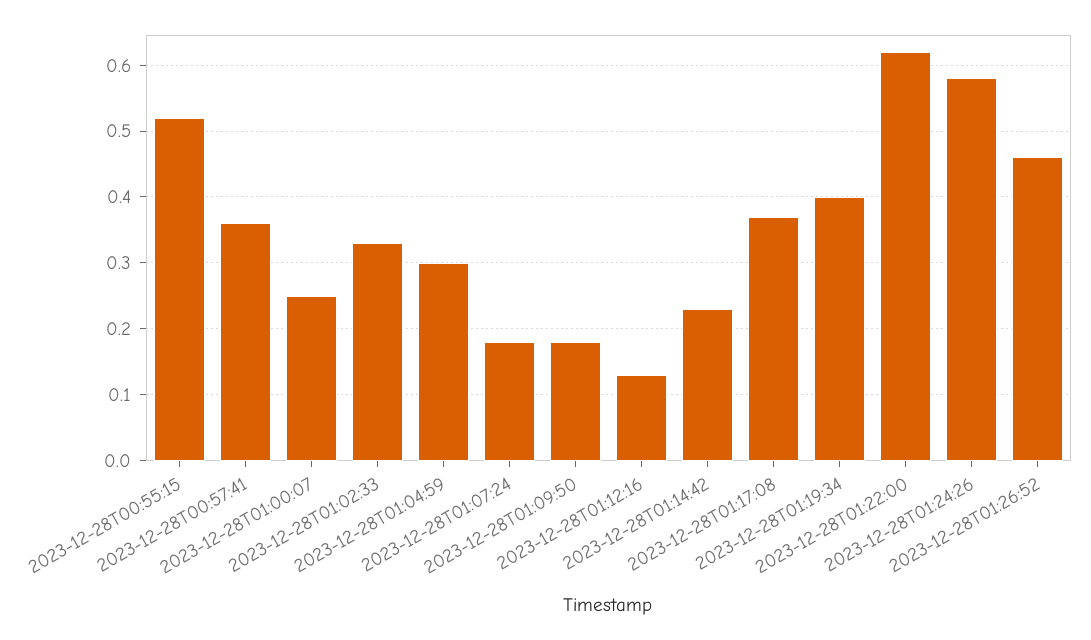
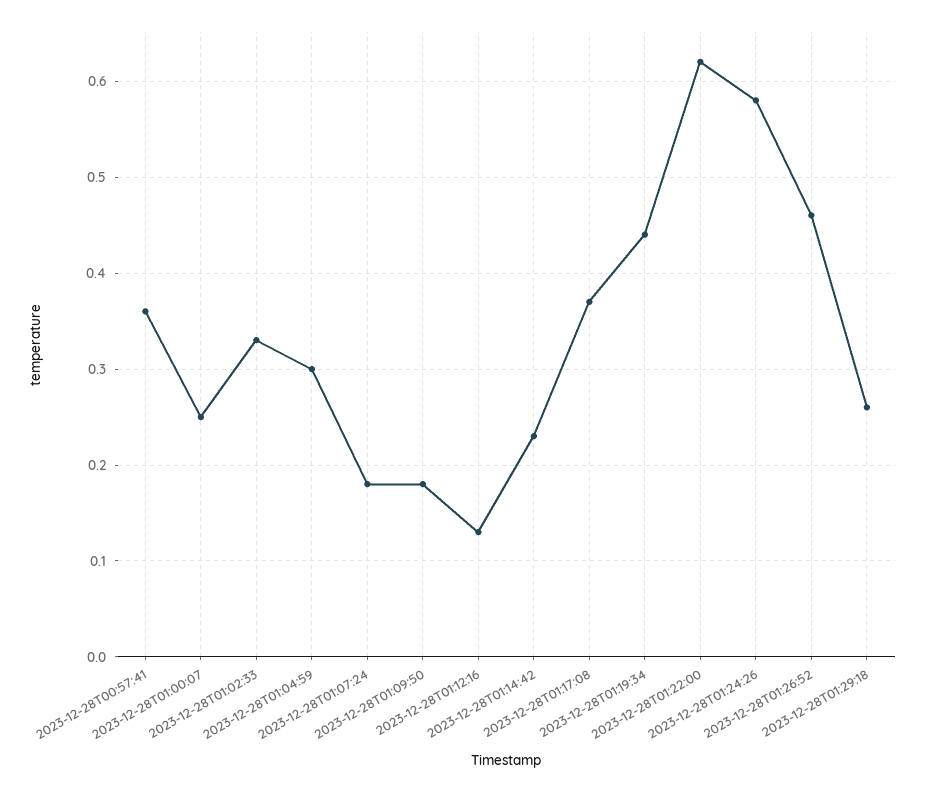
2023-12-28T00:55:15: 0.52 -> none
2023-12-28T01:19:34: 0.4 -> 0.44
2023-12-28T01:29:18: none -> 0.26

